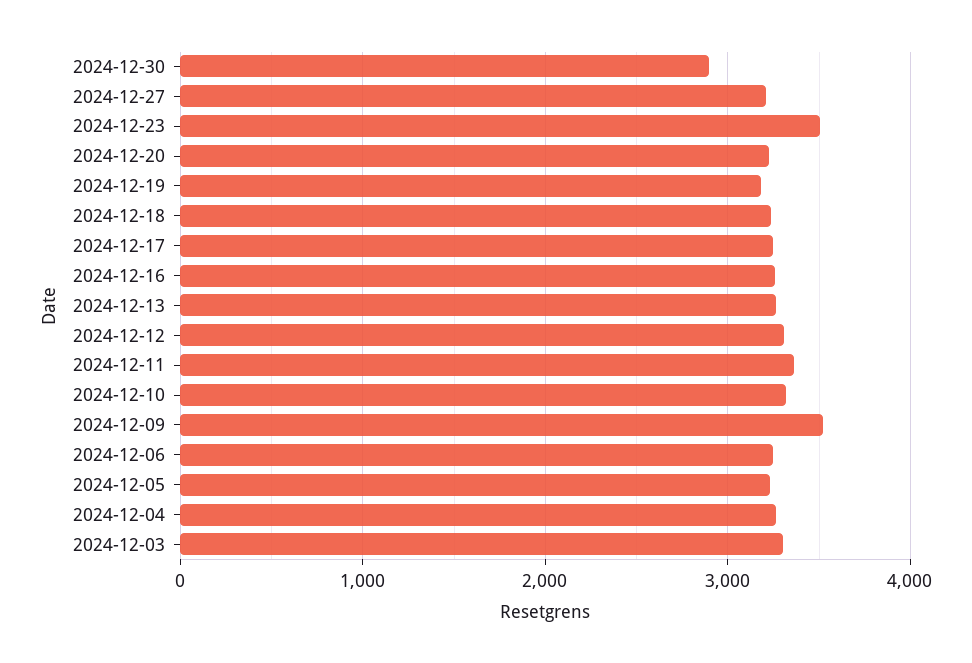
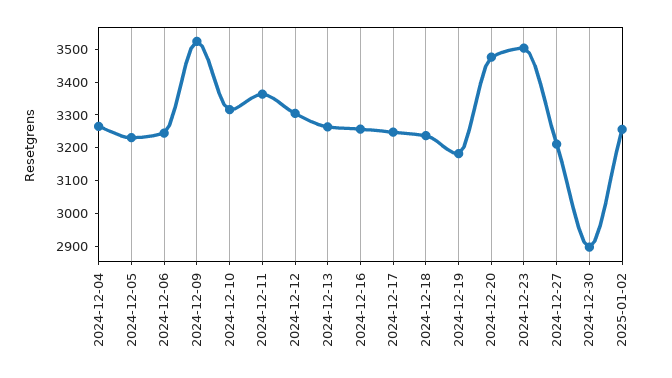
2024-12-20: 3200 -> 3475
2024-12-03: 3300 -> none
2025-01-02: none -> 3250

